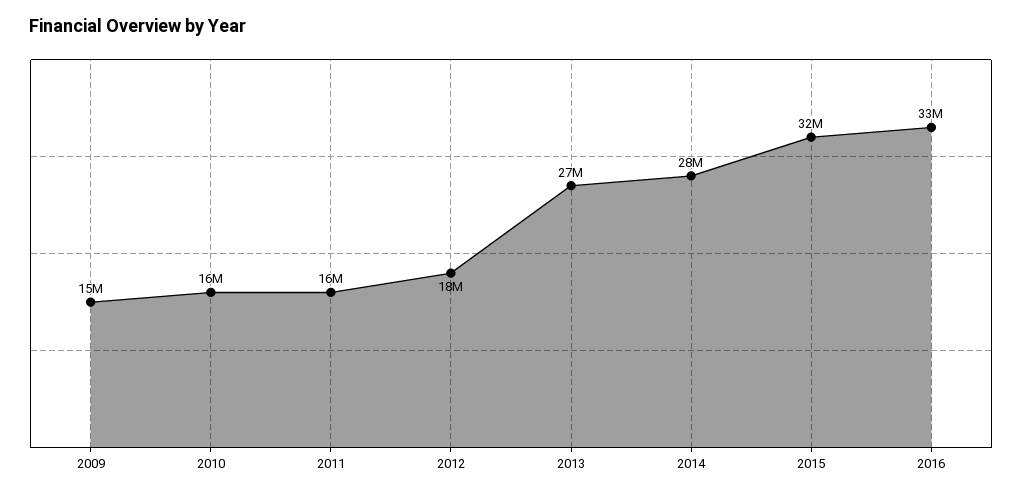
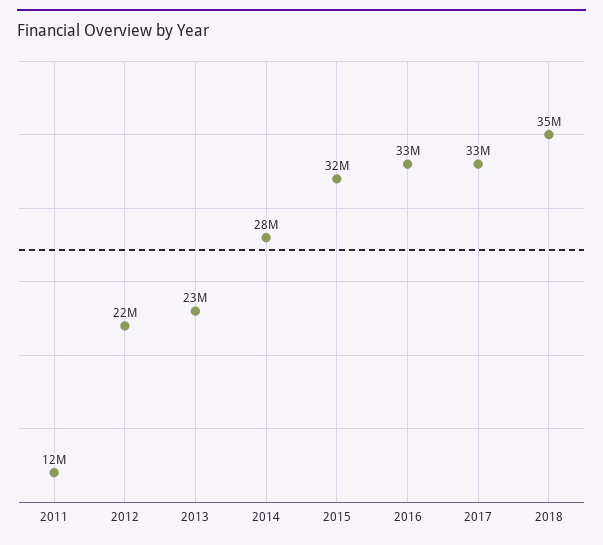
2009: 15000000 -> none
2010: 16000000 -> none
2011: 16000000 -> 12000000
2012: 18000000 -> 22000000
2013: 27000000 -> 23000000
2017: none -> 33000000
2018: none -> 35000000

